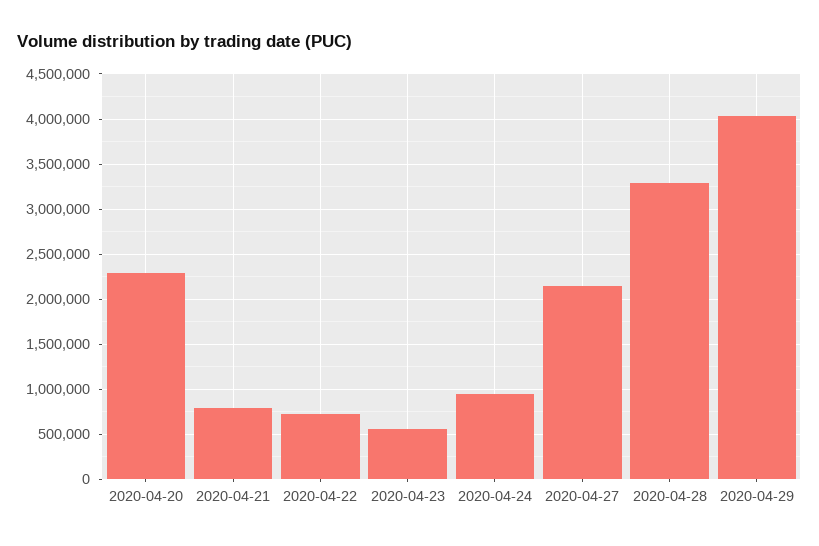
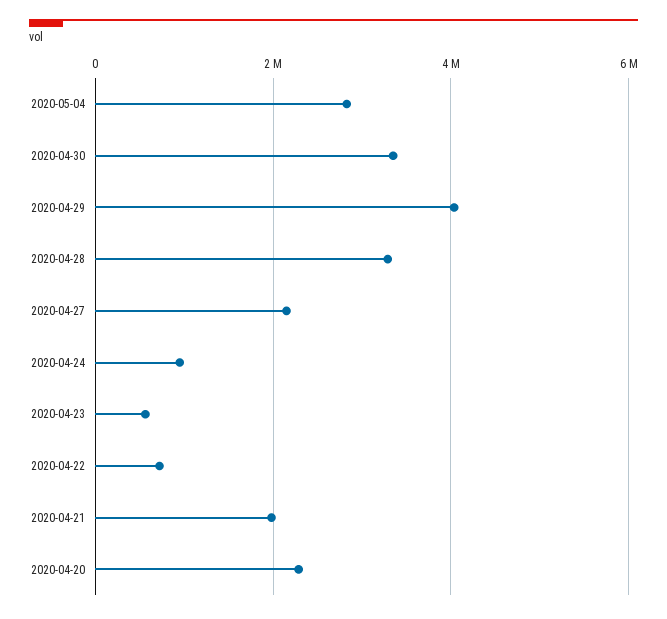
2020-04-21: 800000 -> 2000000
2020-05-04: none -> 2800000
2020-04-30: none -> 3400000

